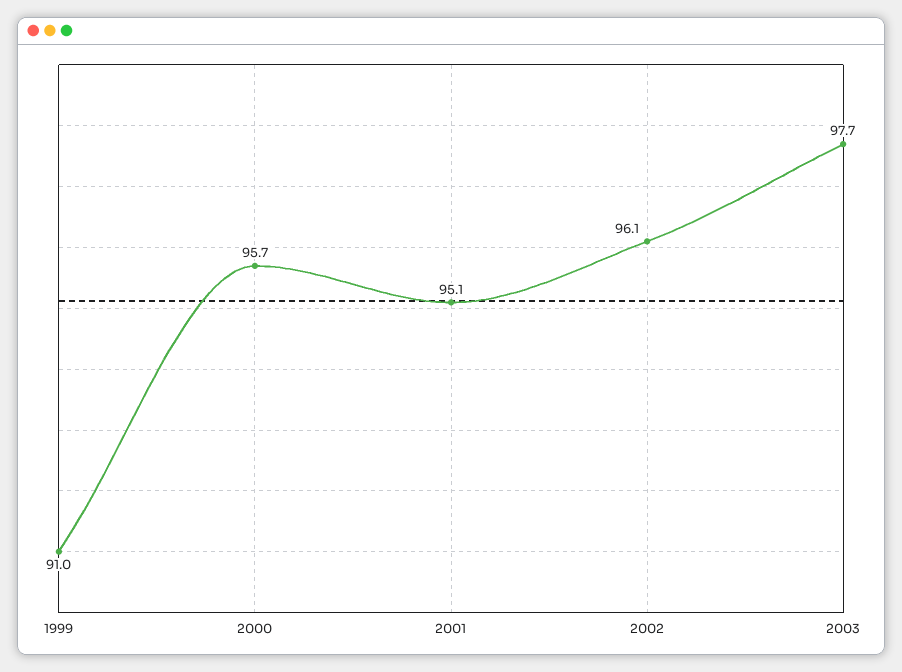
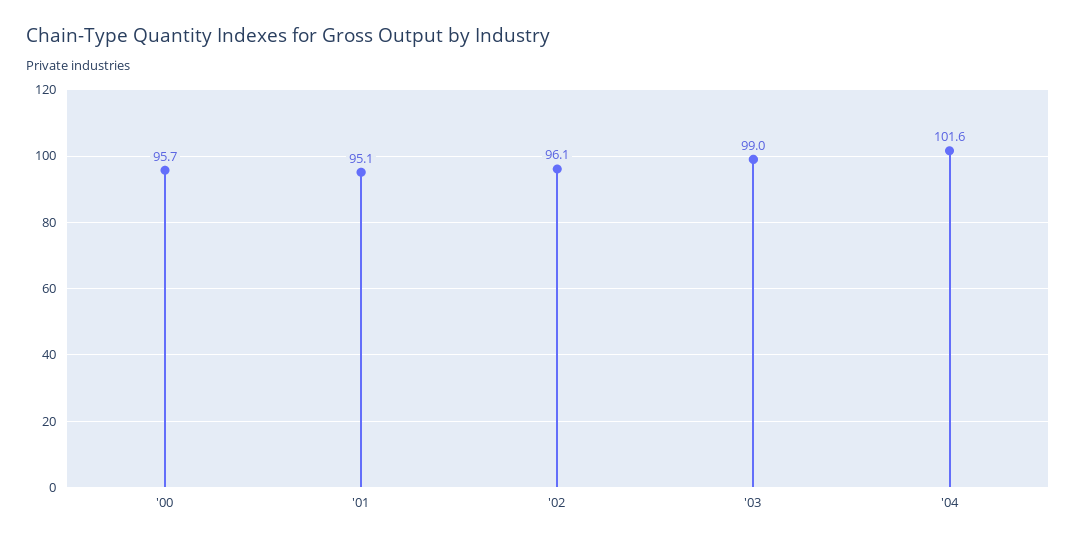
1999: 91 -> none
2003: 97.7 -> 99
'04: none -> 101.6

